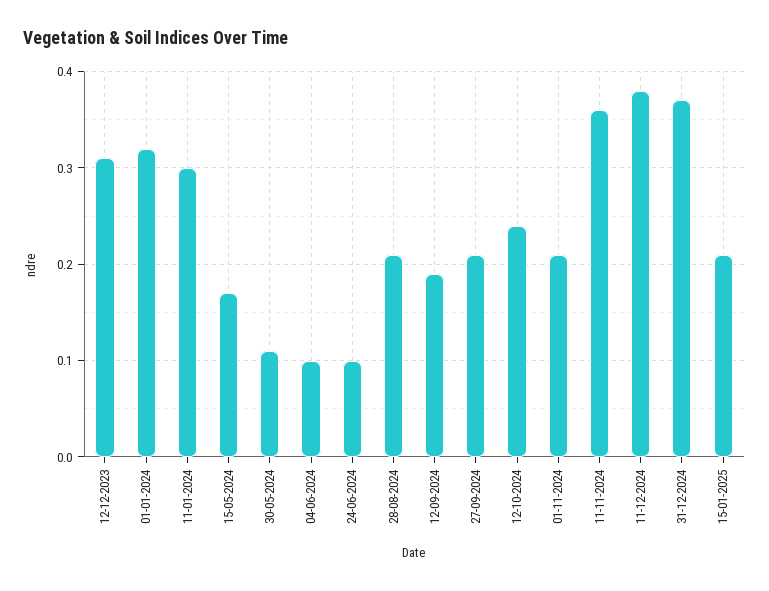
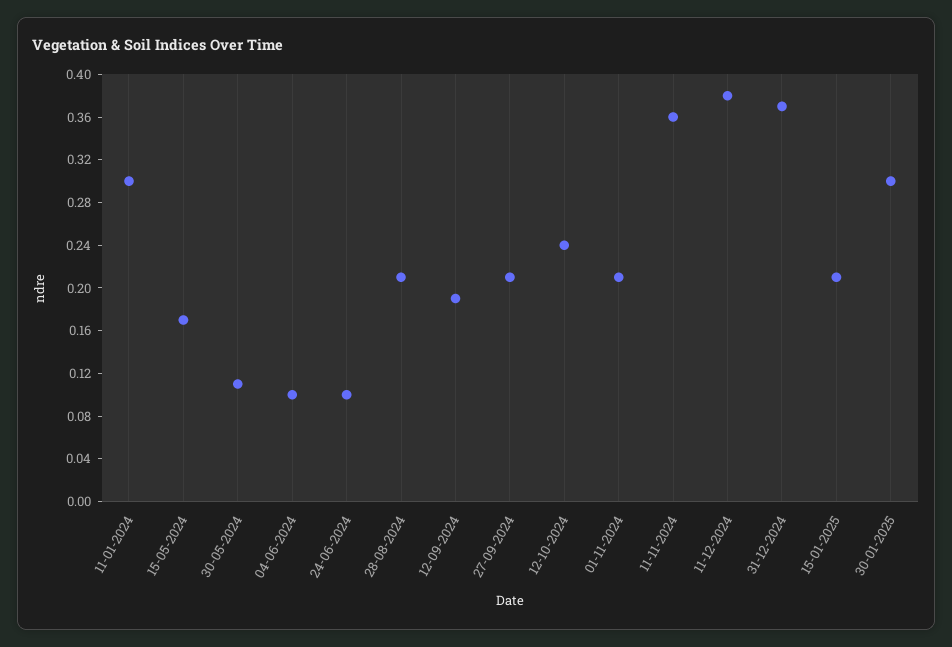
12-12-2023: 0.31 -> none
01-01-2024: 0.32 -> none
30-01-2025: none -> 0.3

